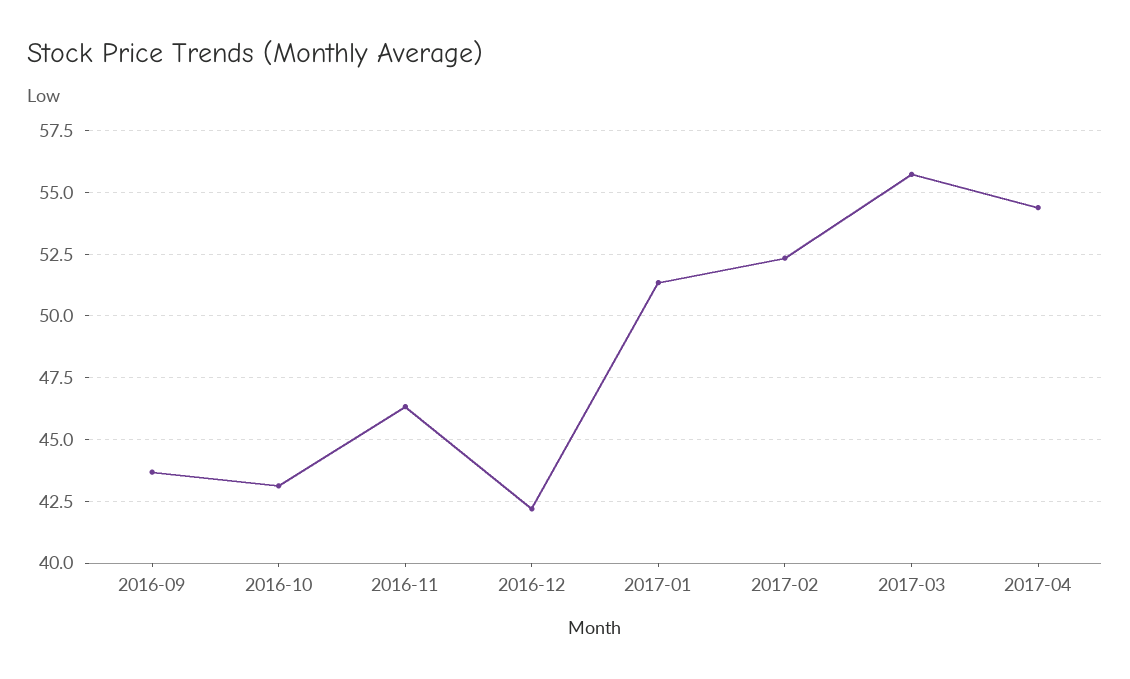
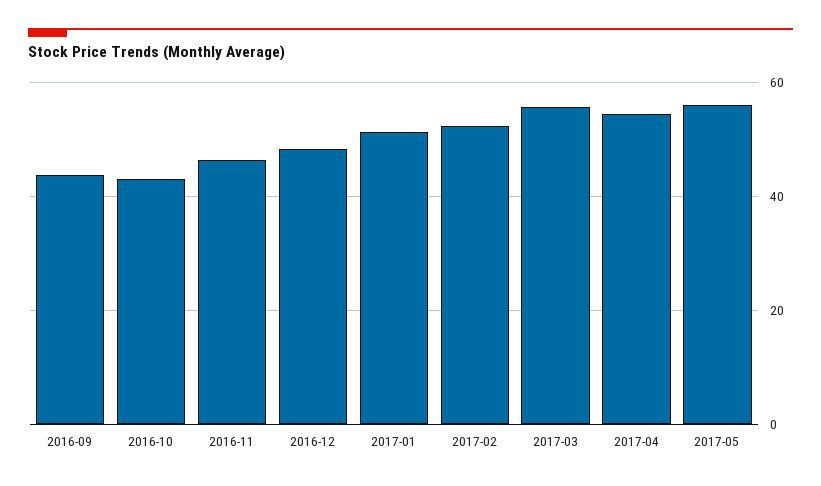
2016-12: 42.25 -> 48
2017-05: none -> 56

